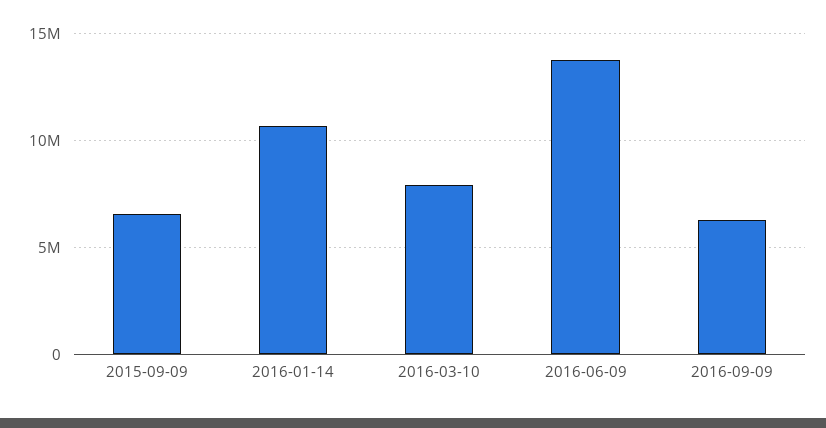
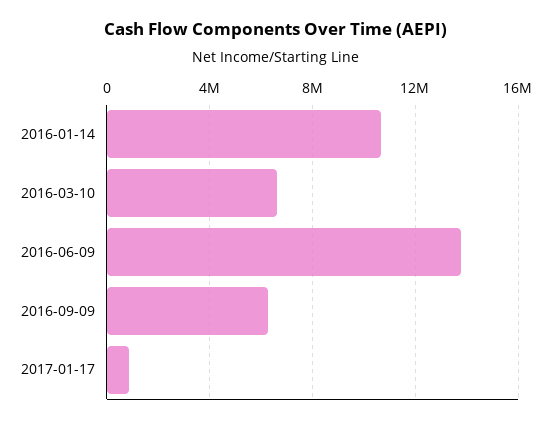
2015-09-09: 6500000 -> none
2016-03-10: 8000000 -> 6500000
2017-01-17: none -> 1000000

